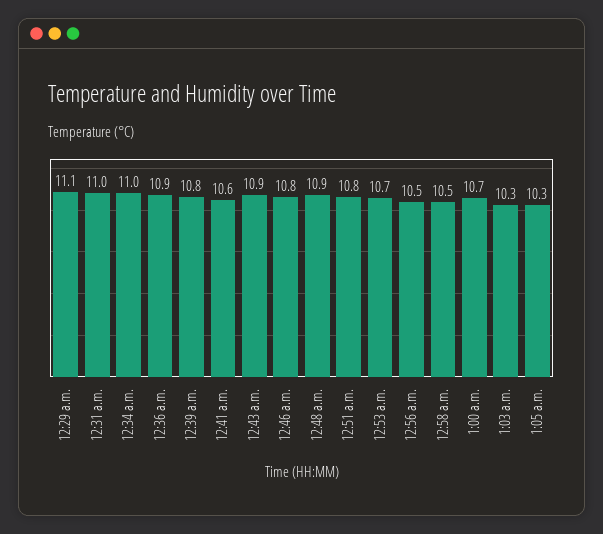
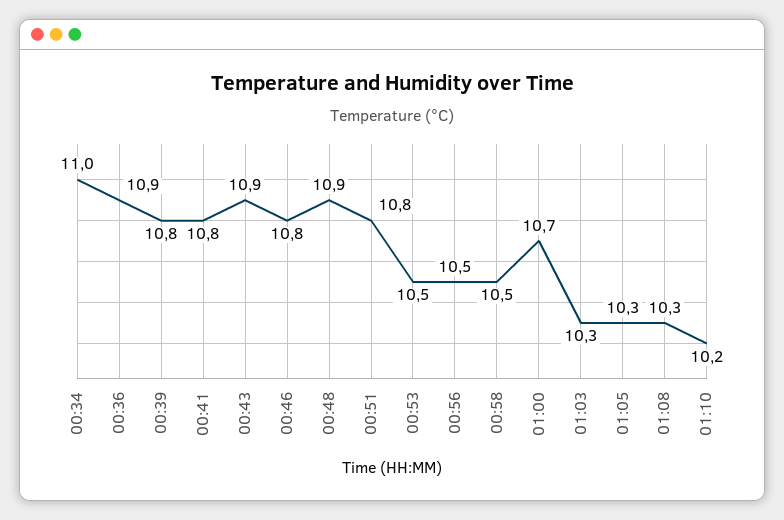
12:29 a.m.: 11.1 -> none
12:31 a.m.: 11 -> none
12:41 a.m.: 10.6 -> 10.8
12:53 a.m.: 10.7 -> 10.5
01:08: none -> 10.3
01:10: none -> 10.2

